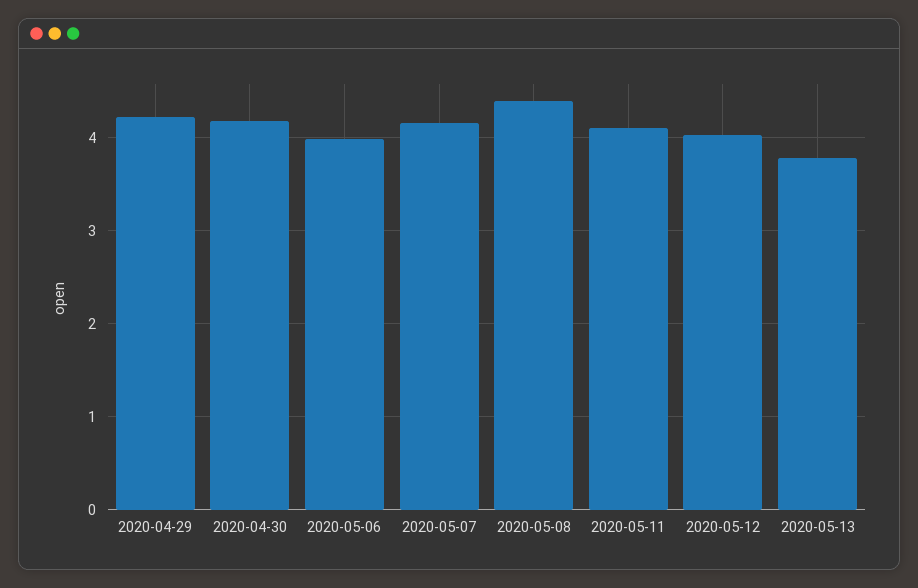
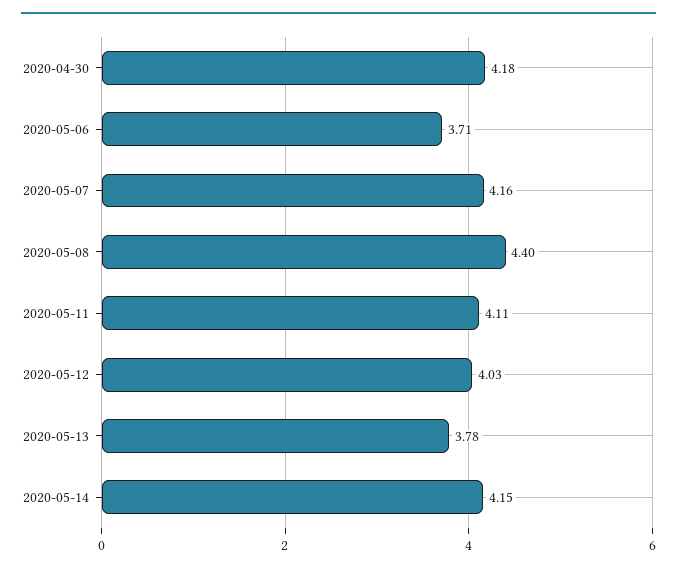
2020-04-29: 4.2 -> none
2020-05-06: 4 -> 3.71
2020-05-14: none -> 4.15

